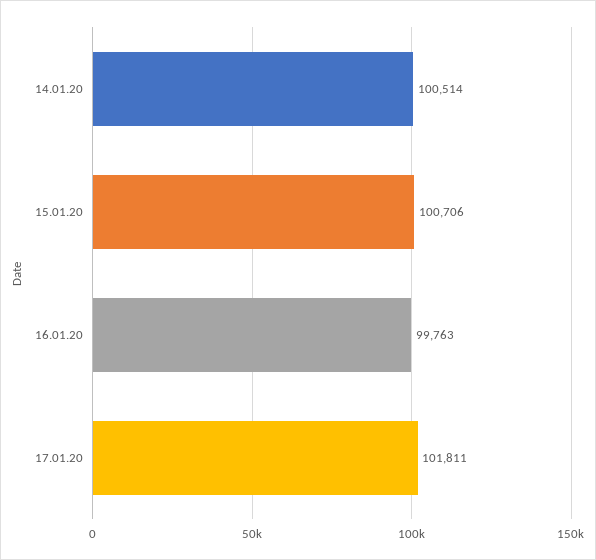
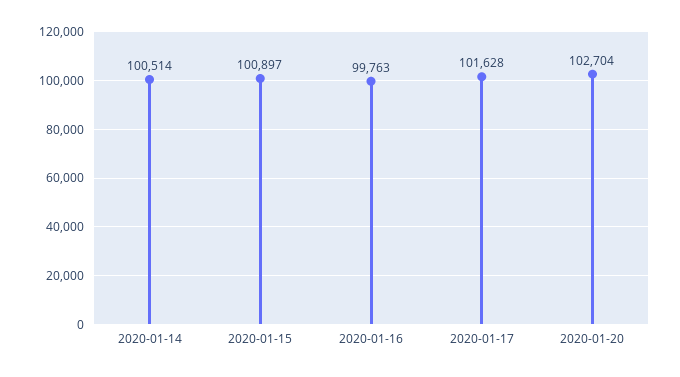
15.01.20: 100706 -> 100897
17.01.20: 101811 -> 101628
2020-01-20: none -> 102704

